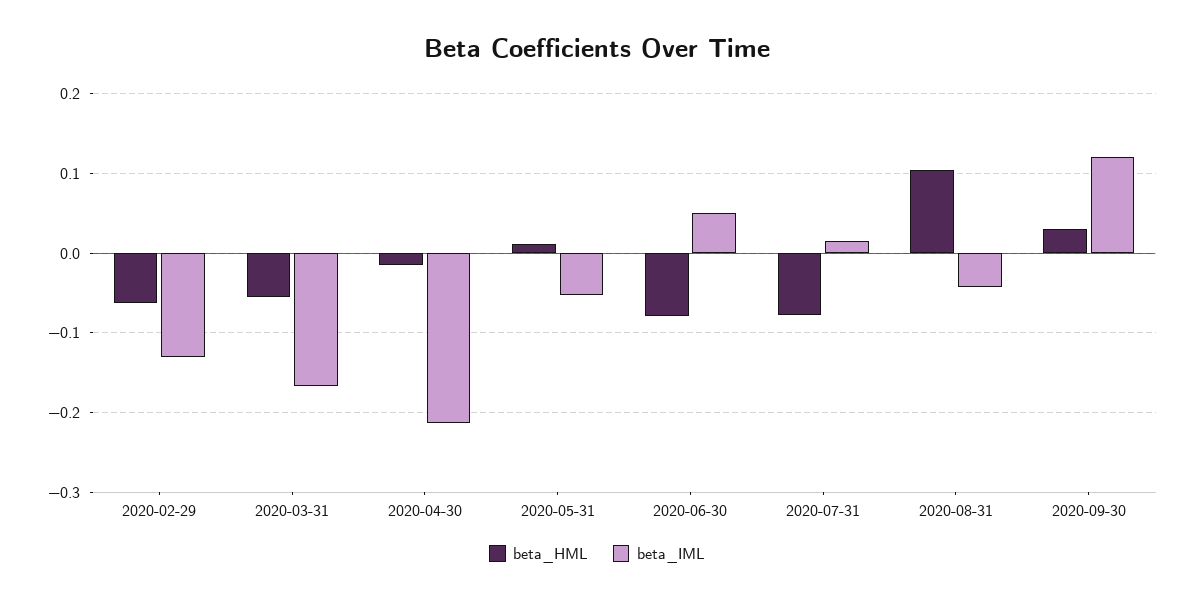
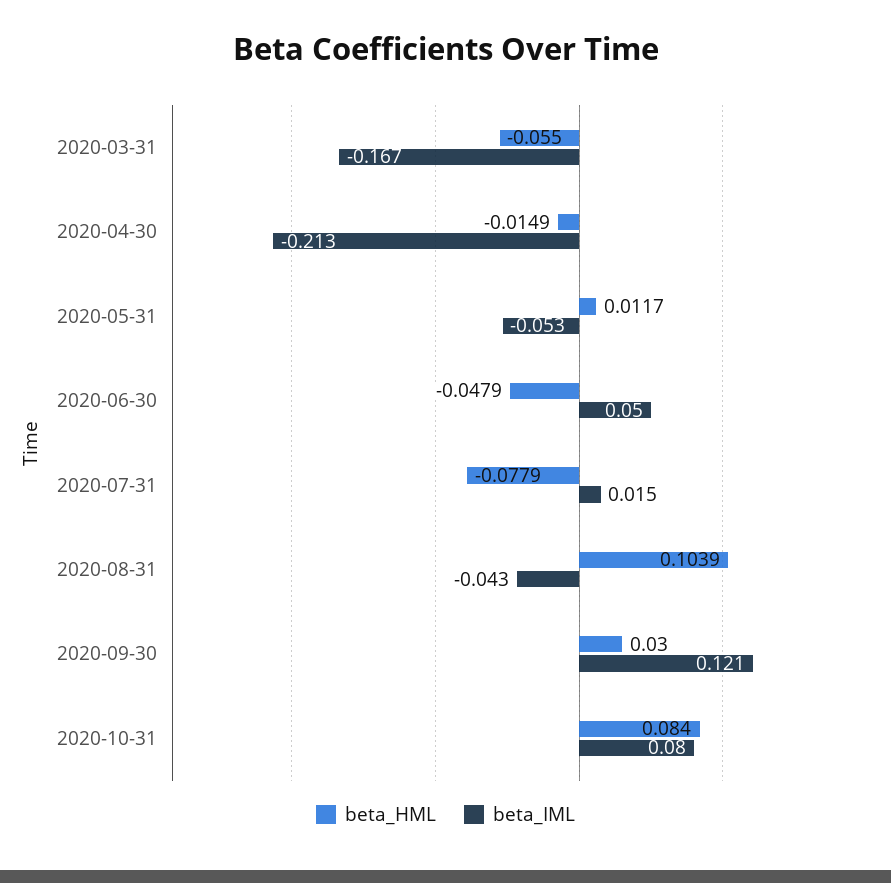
beta_HML, 2020-02-29: -0.06 -> none
beta_IML, 2020-02-29: -0.13 -> none
beta_HML, 2020-06-30: -0.08 -> -0.0479
beta_HML, 2020-10-31: none -> 0.084
beta_IML, 2020-10-31: none -> 0.08

